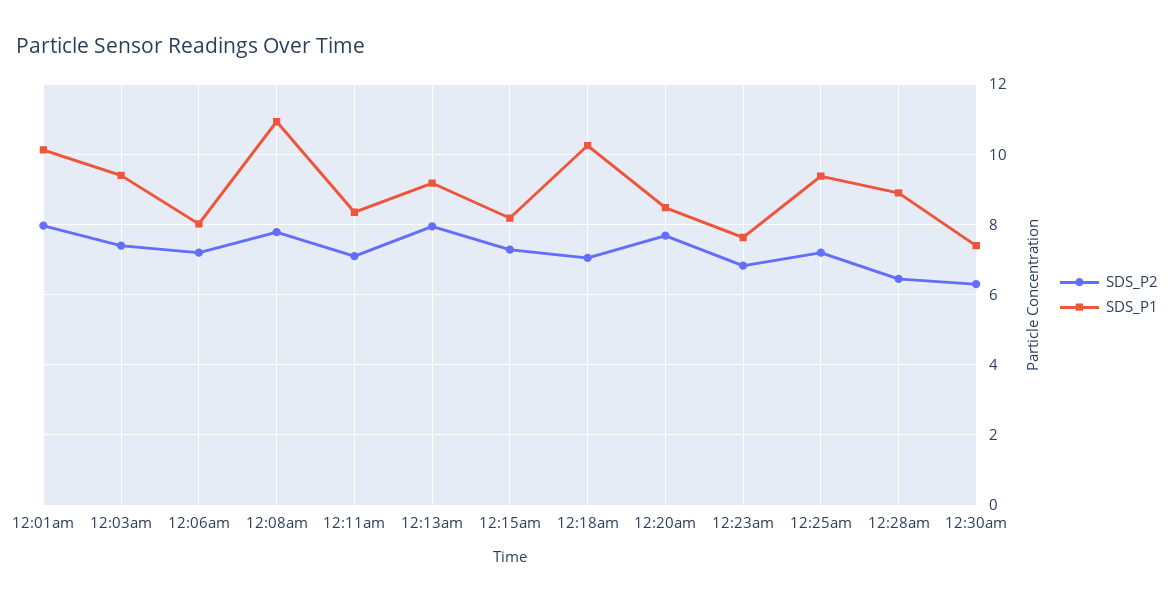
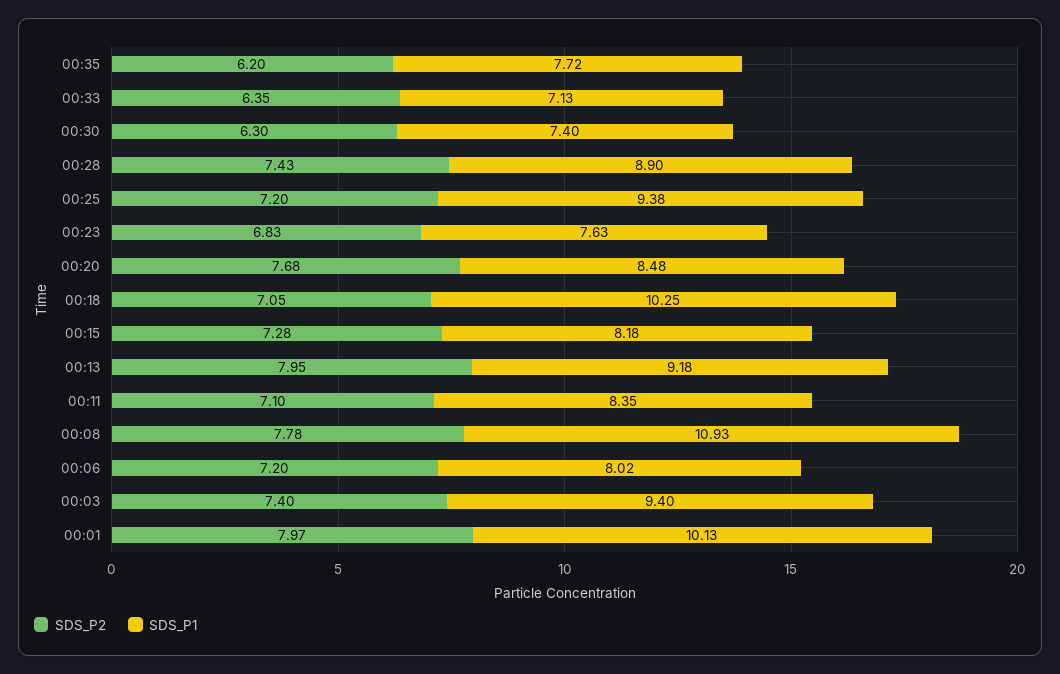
SDS_P2, 12:28am: 6.4 -> 7.43
SDS_P2, 00:35: none -> 6.2
SDS_P1, 00:35: none -> 7.72
SDS_P2, 00:33: none -> 6.35
SDS_P1, 00:33: none -> 7.13

